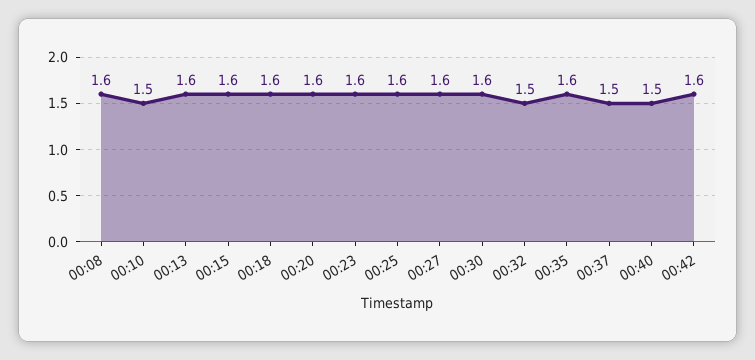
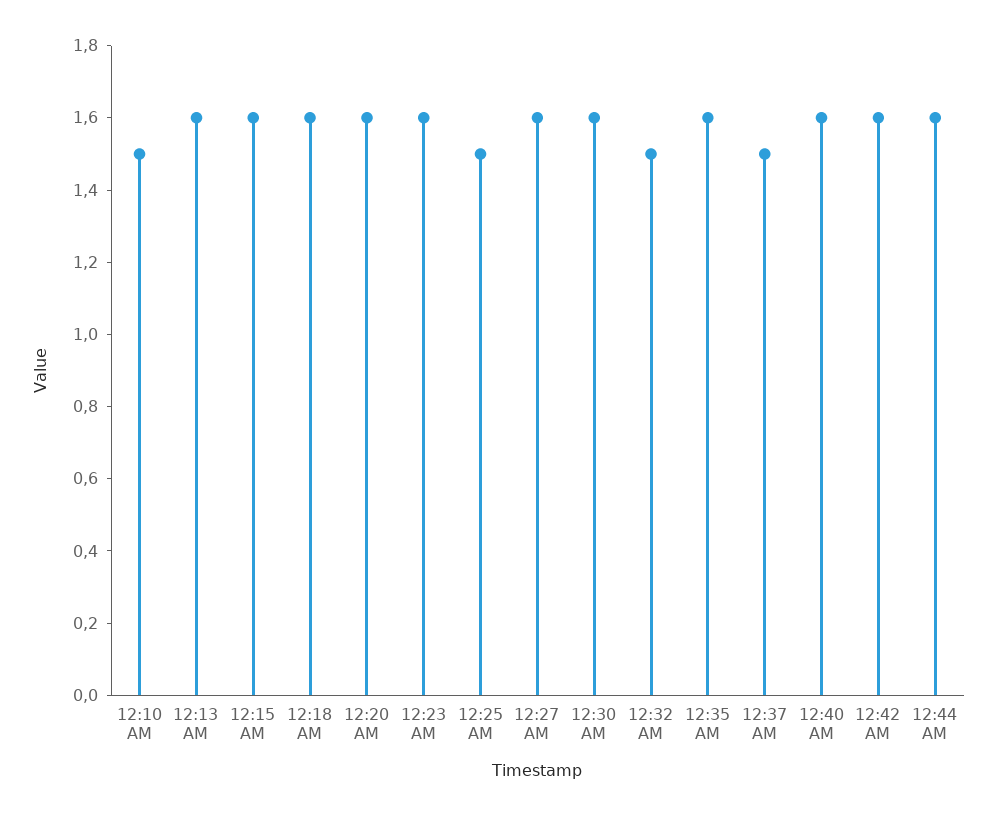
00:08: 1.6 -> none
00:25: 1.6 -> 1.5
00:40: 1.5 -> 1.6
12:44 AM: none -> 1.6

